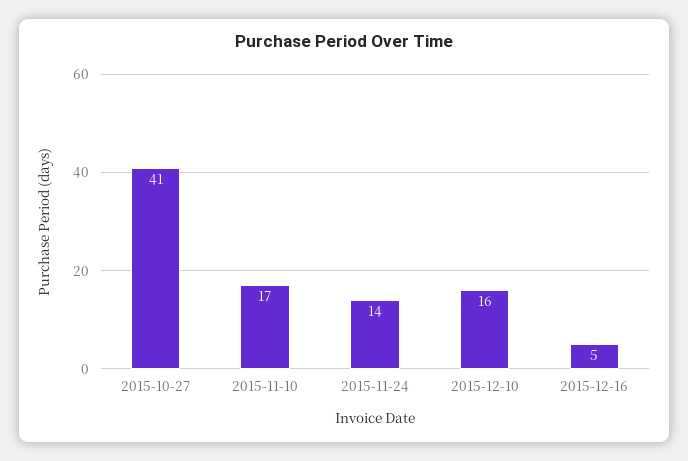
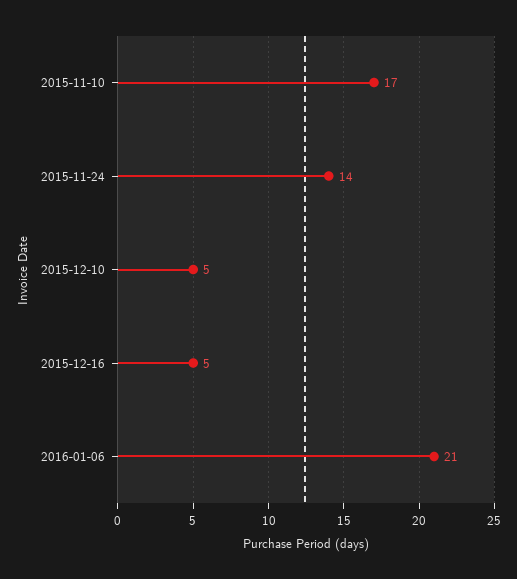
2015-10-27: 41 -> none
2015-12-10: 16 -> 5
2016-01-06: none -> 21

